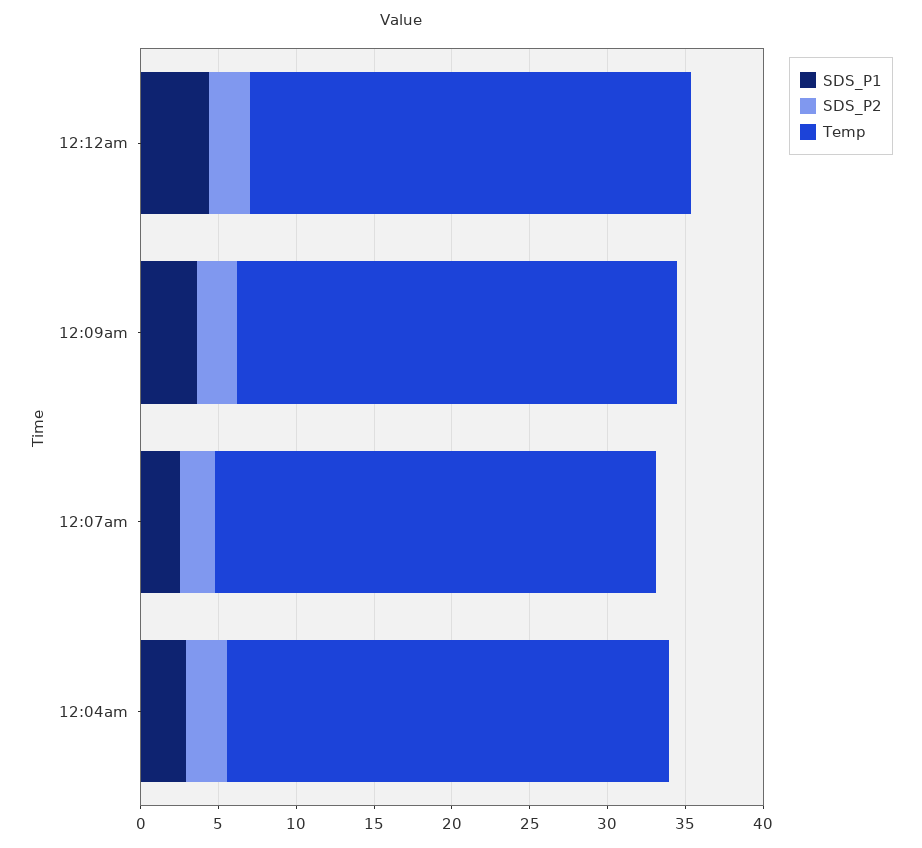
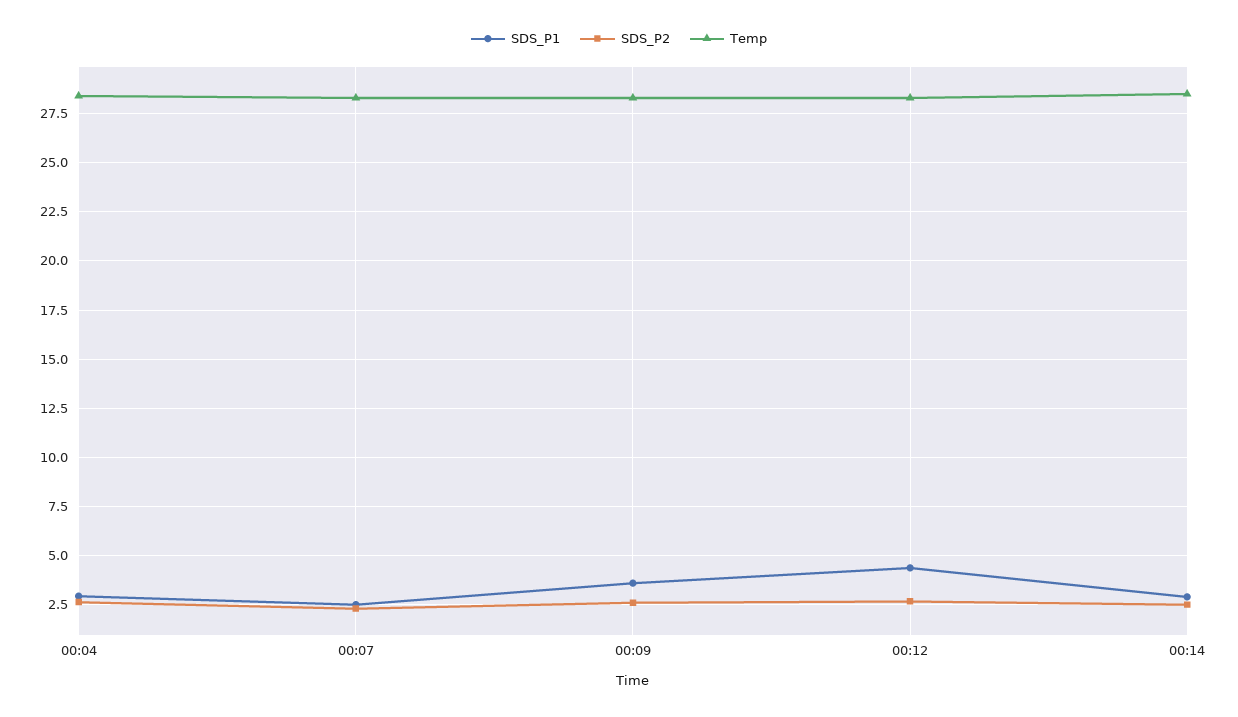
SDS_P1, 00:14: none -> 3
SDS_P2, 00:14: none -> 2.5
Temp, 00:14: none -> 28.5

